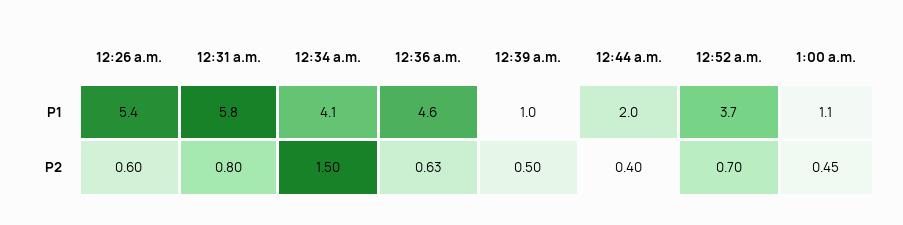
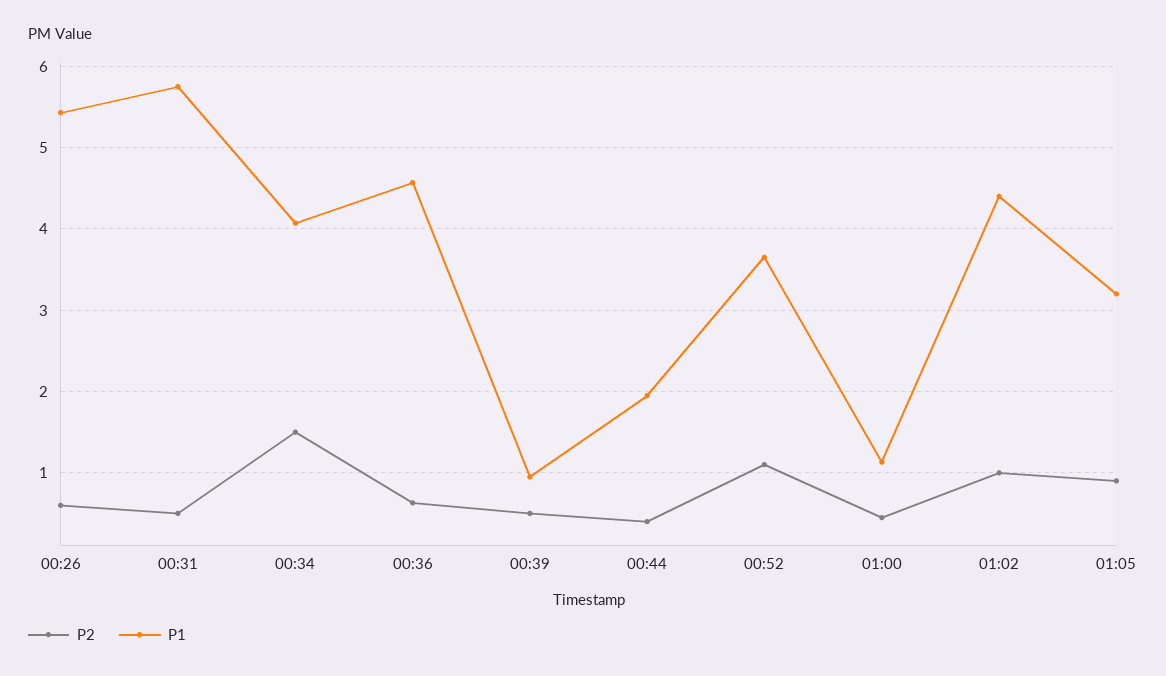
P2, 12:31 a.m.: 0.8 -> 0.5
P2, 12:52 a.m.: 0.7 -> 1.1
P2, 01:02: none -> 1
P1, 01:02: none -> 4.4
P2, 01:05: none -> 0.9
P1, 01:05: none -> 3.2

